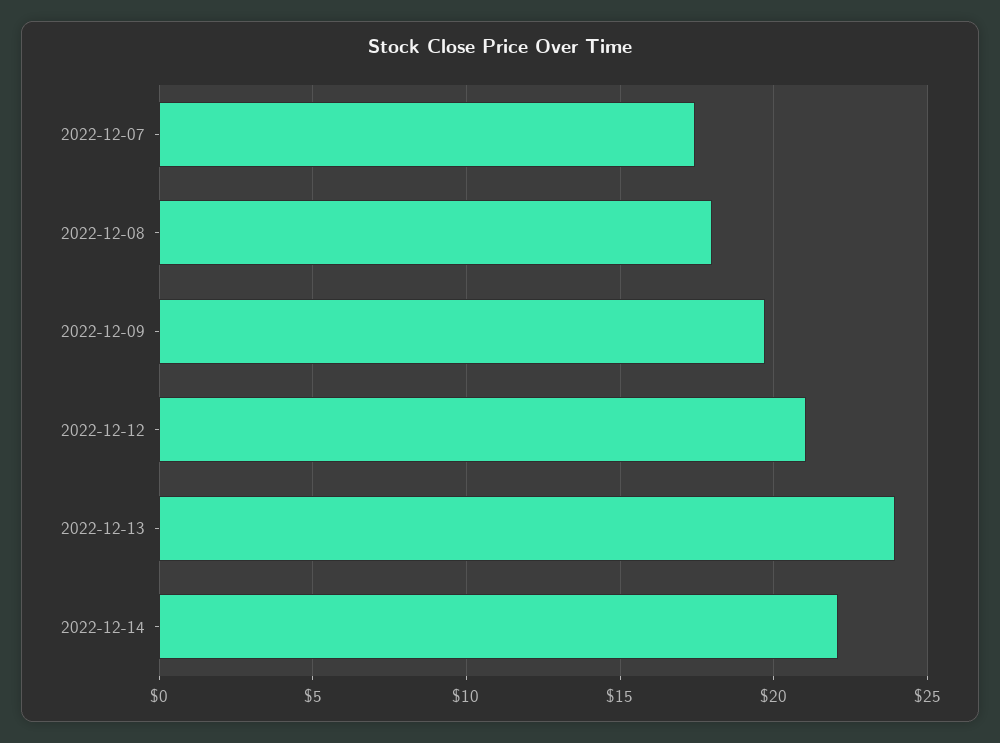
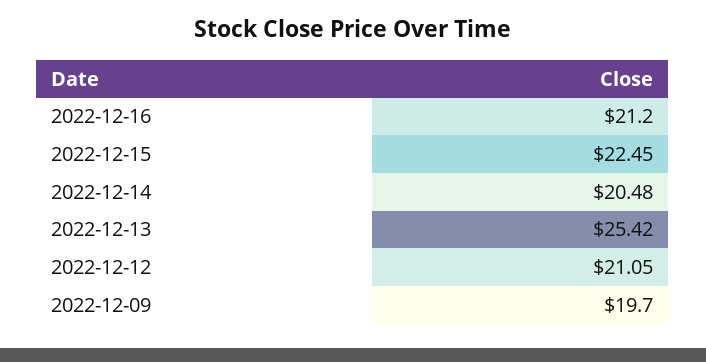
2022-12-07: 17.5 -> none
2022-12-08: 18 -> none
2022-12-13: 24 -> 25.42
2022-12-14: 22 -> 20.48
2022-12-16: none -> 21.2
2022-12-15: none -> 22.45

